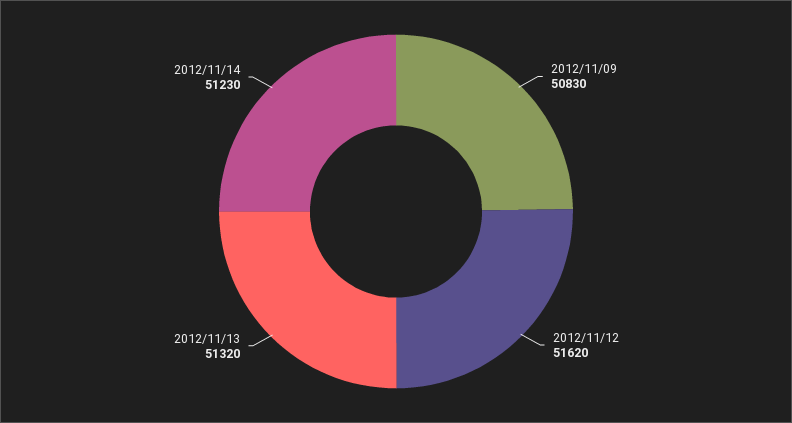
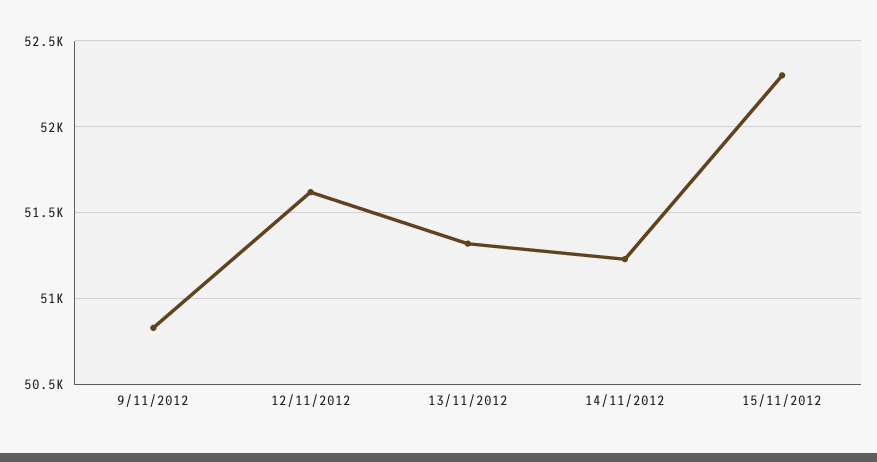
15/11/2012: none -> 52300

